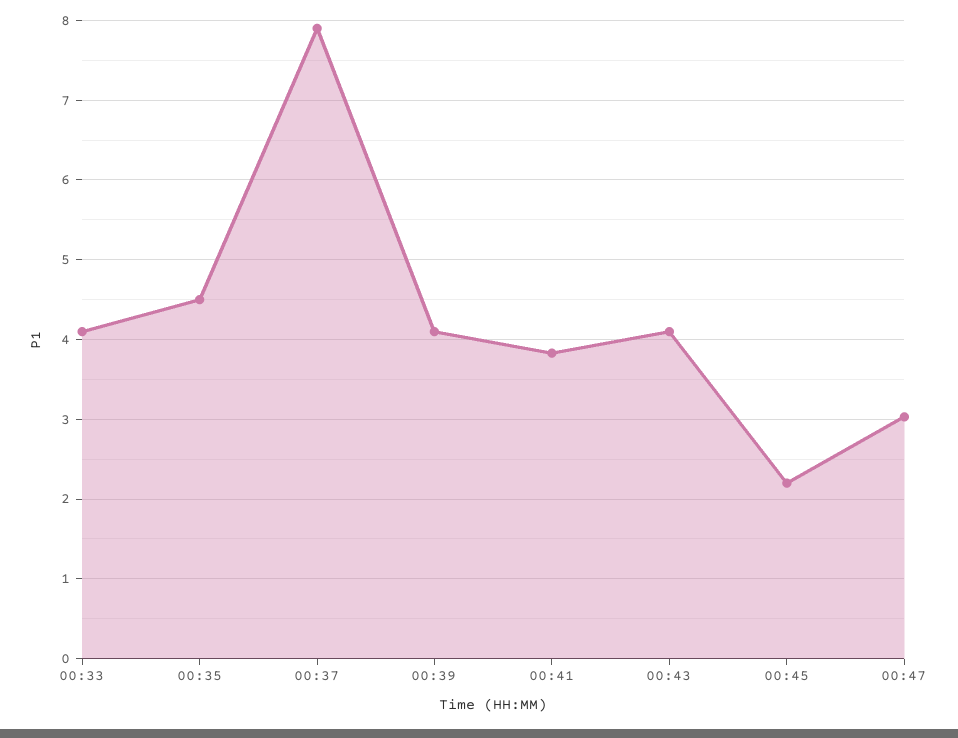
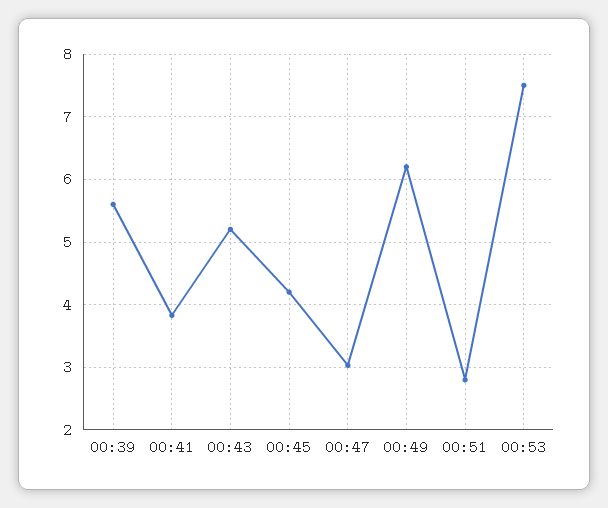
00:33: 4.1 -> none
00:35: 4.5 -> none
00:37: 7.9 -> none
00:39: 4.1 -> 5.6
00:43: 4.1 -> 5.2
00:45: 2.2 -> 4.2
00:49: none -> 6.2
00:51: none -> 2.8
00:53: none -> 7.5

